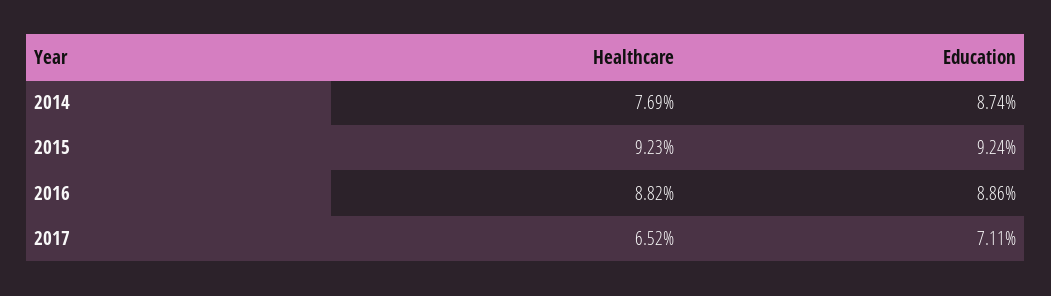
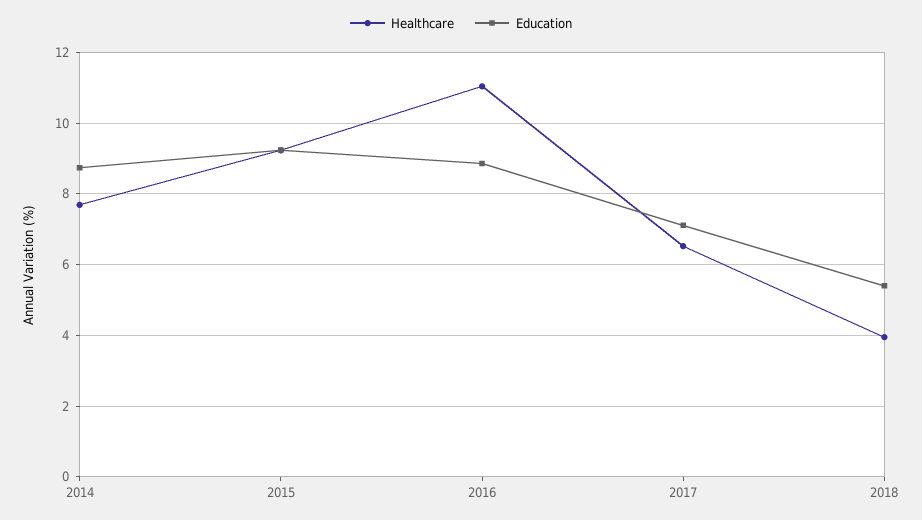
Healthcare, 2016: 8.82 -> 11
Healthcare, 2018: none -> 4
Education, 2018: none -> 5.4

